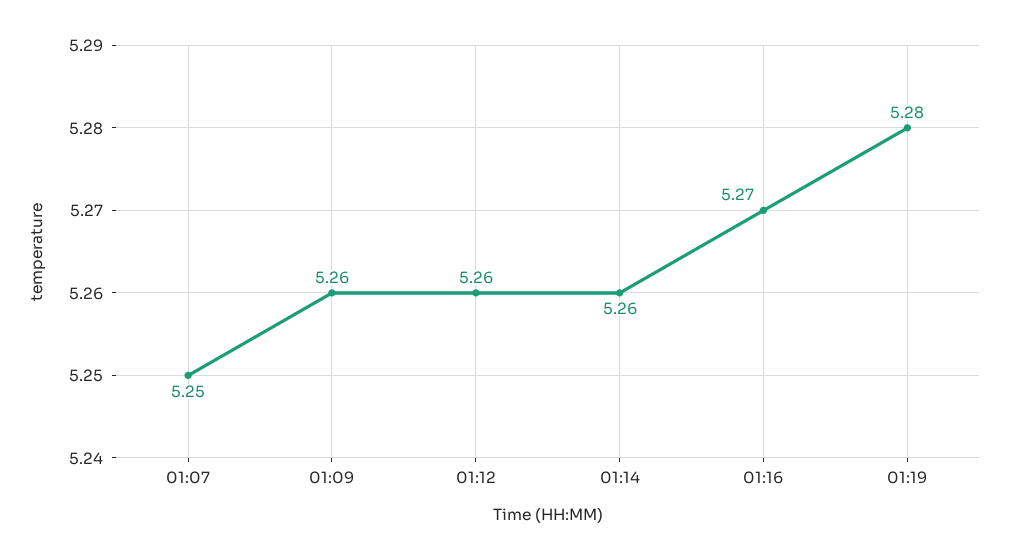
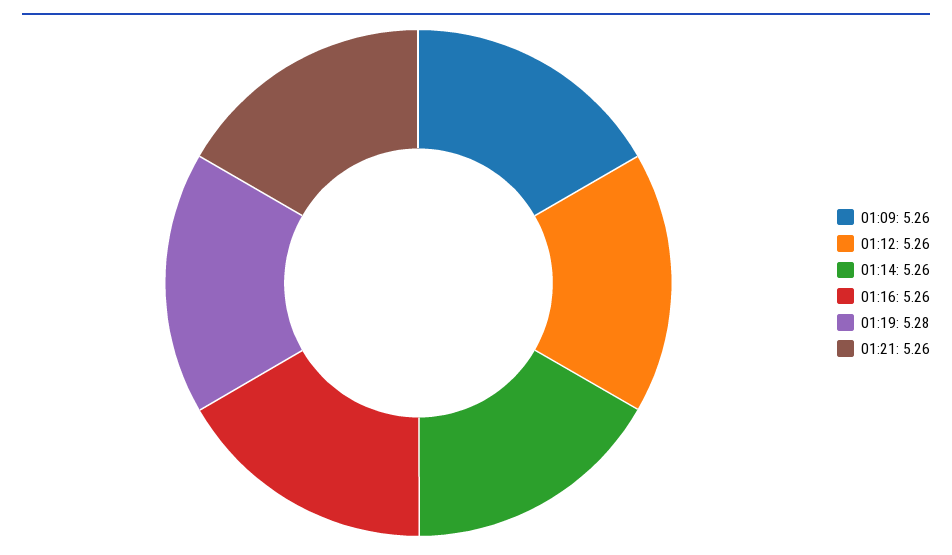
01:07: 5.25 -> none
01:16: 5.27 -> 5.26
01:21: none -> 5.26

